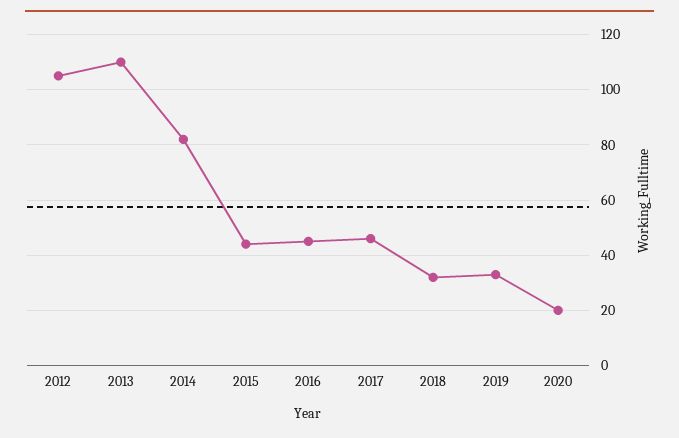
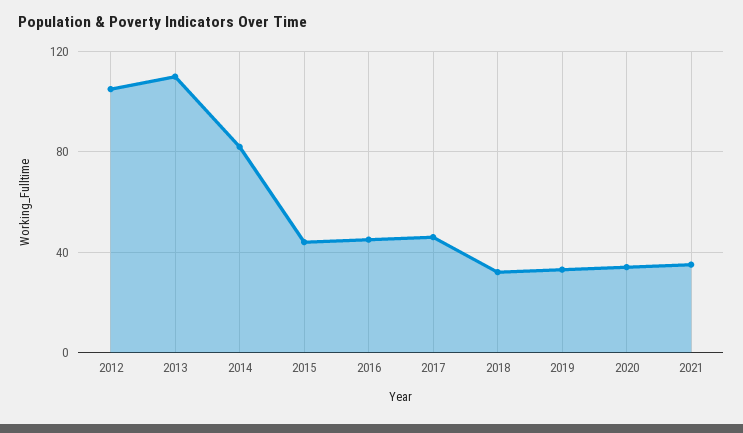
2020: 20 -> 35
2021: none -> 35

